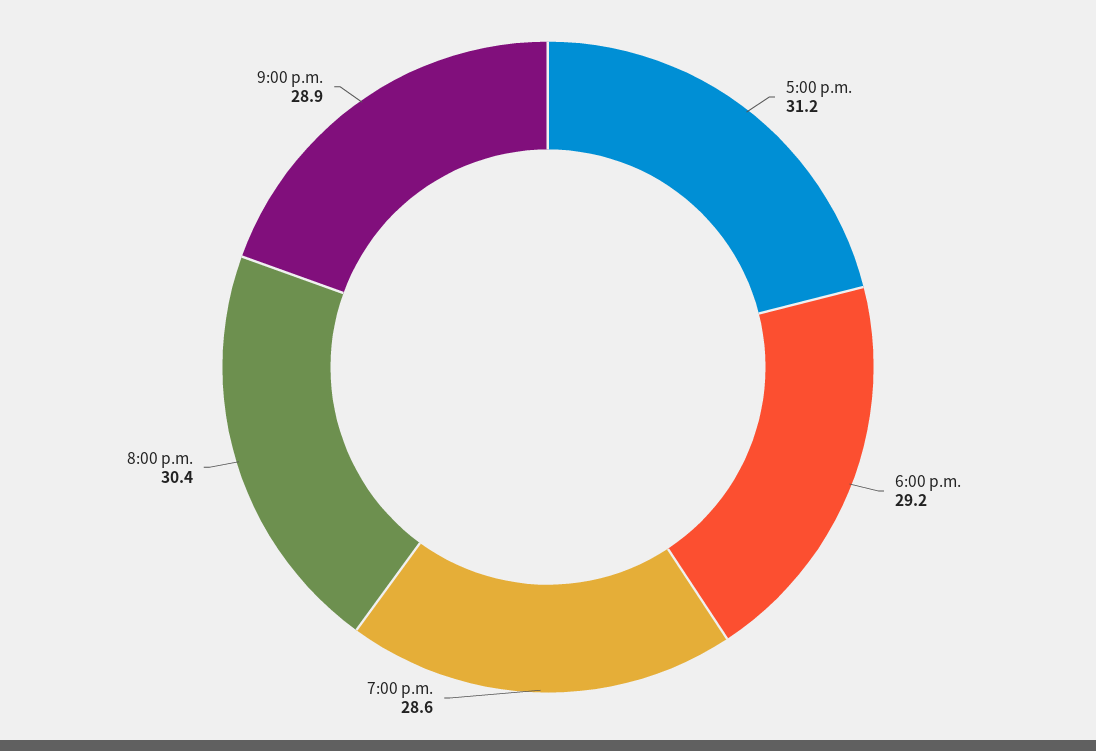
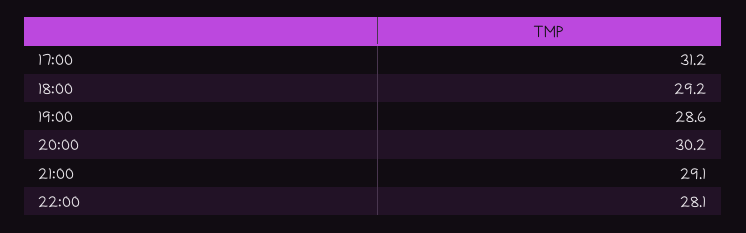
8:00 p.m.: 30.4 -> 30.2
9:00 p.m.: 28.9 -> 29.1
22:00: none -> 28.1

